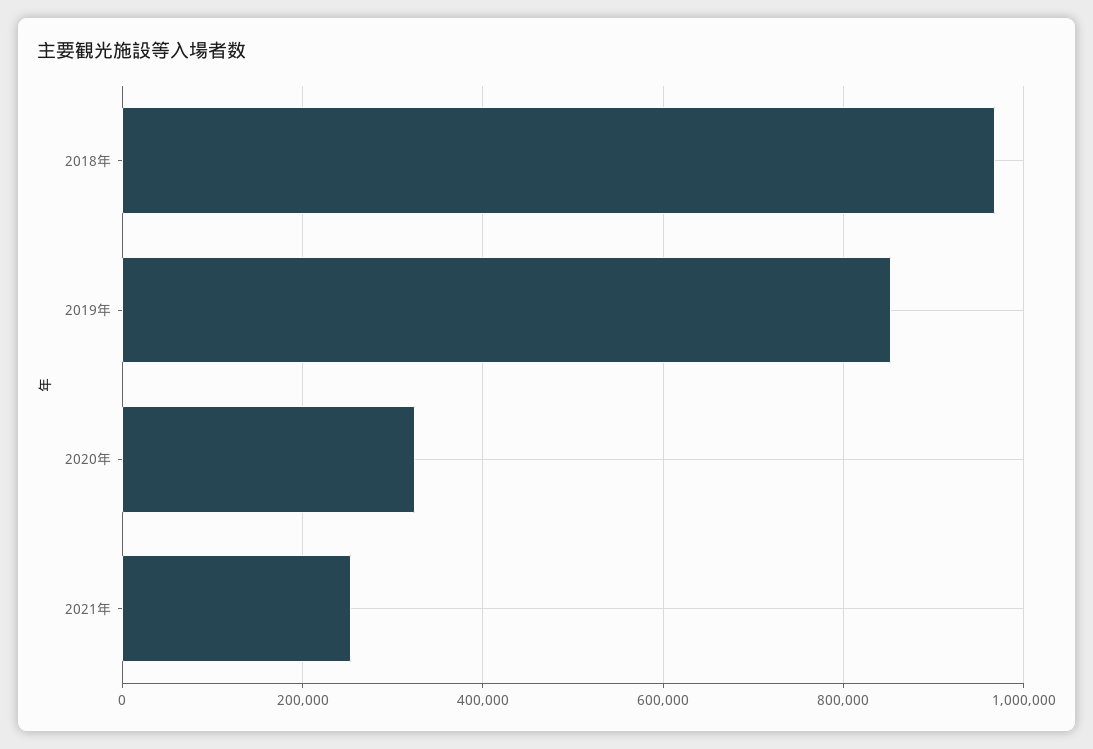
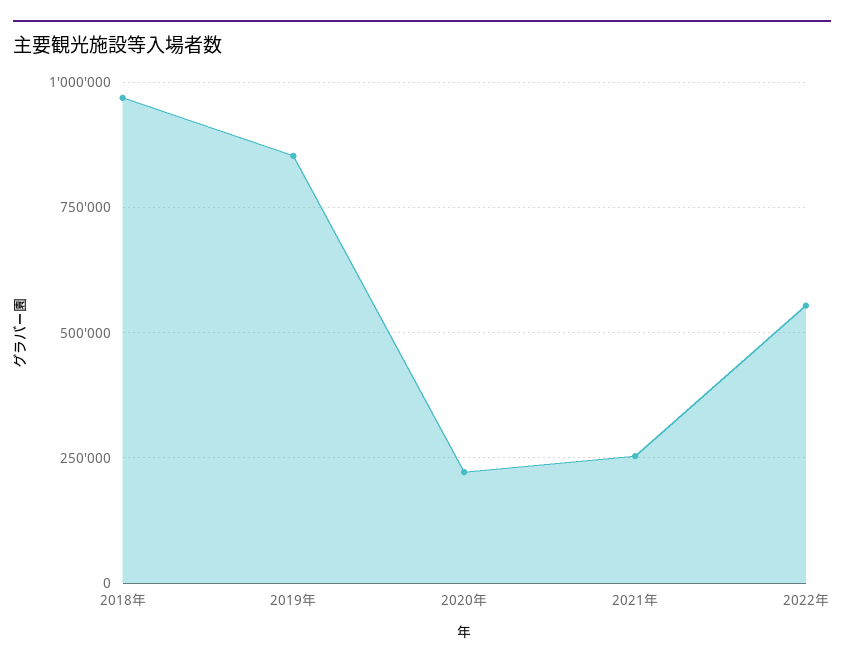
2020年: 320000 -> 225000
2022年: none -> 550000

